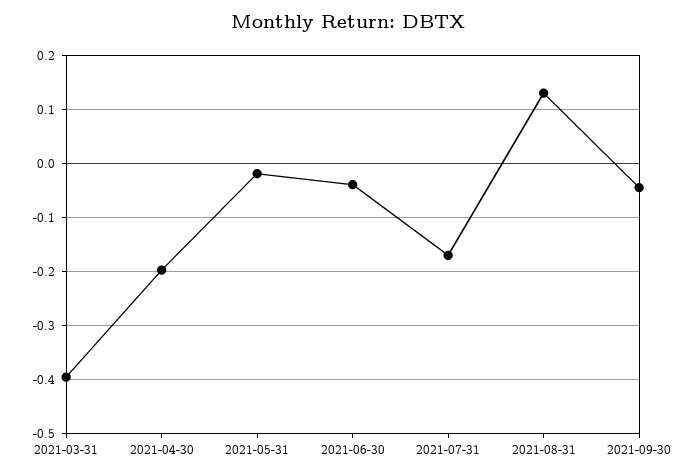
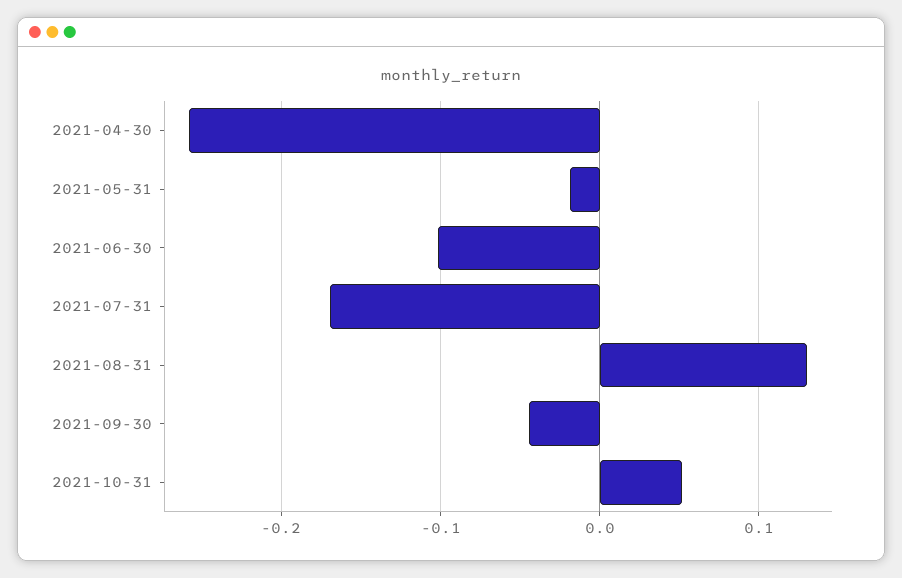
2021-03-31: -0.4 -> none
2021-04-30: -0.2 -> -0.26
2021-06-30: -0.04 -> -0.1
2021-10-31: none -> 0.05

